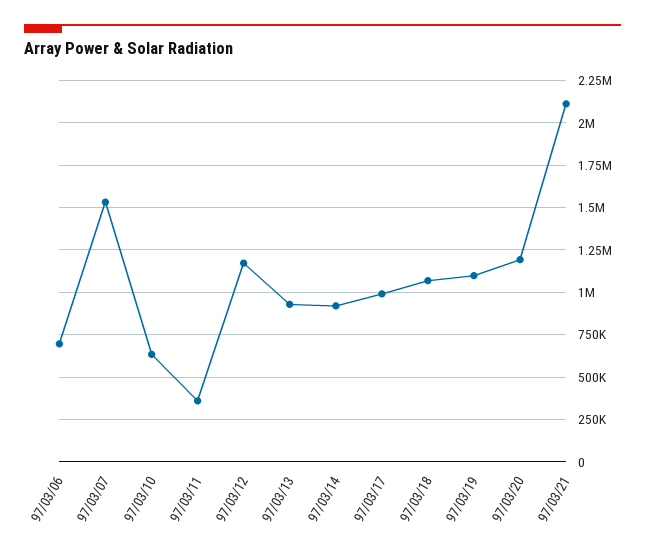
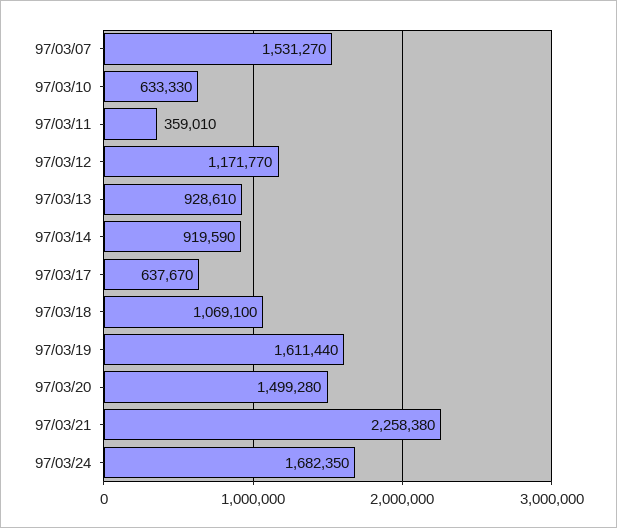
97/03/06: 700000 -> none
97/03/17: 1000000 -> 637670
97/03/19: 1100000 -> 1611440
97/03/20: 1200000 -> 1499280
97/03/21: 2100000 -> 2258380
97/03/24: none -> 1682350

